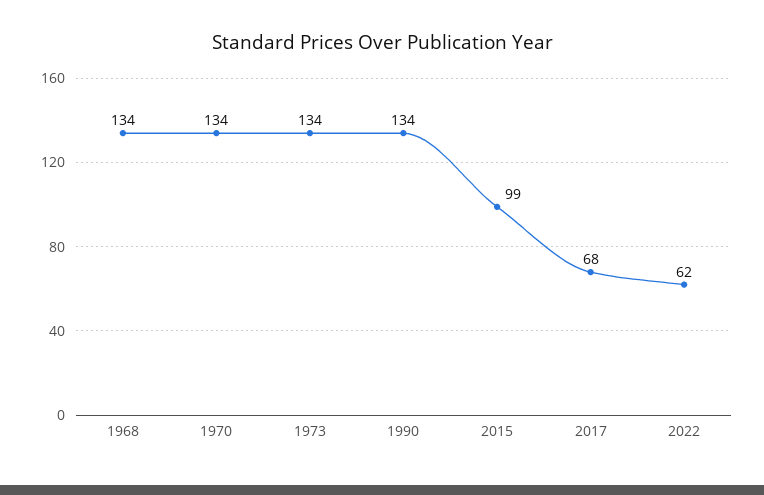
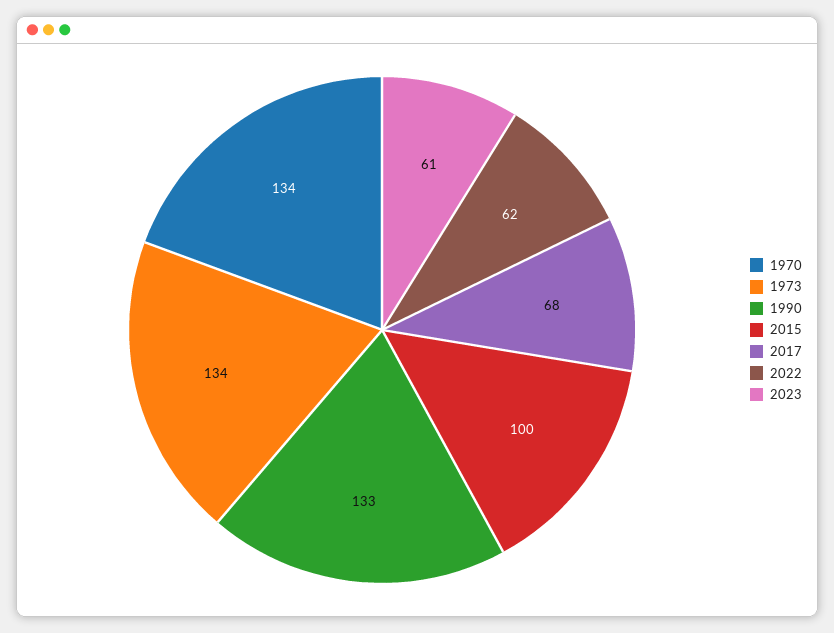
1968: 134 -> none
1990: 134 -> 133
2015: 99 -> 100
2023: none -> 61

